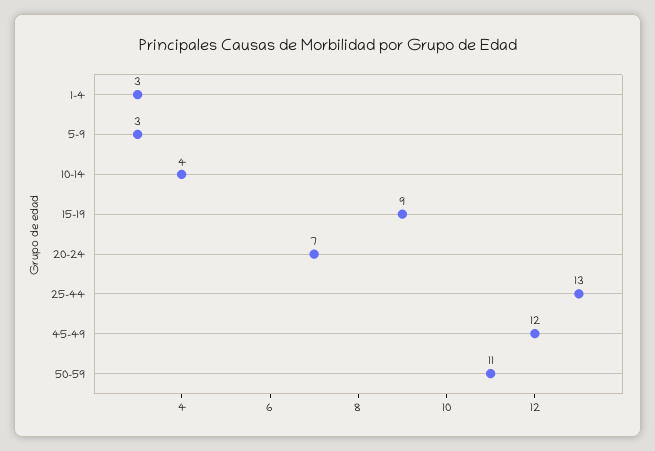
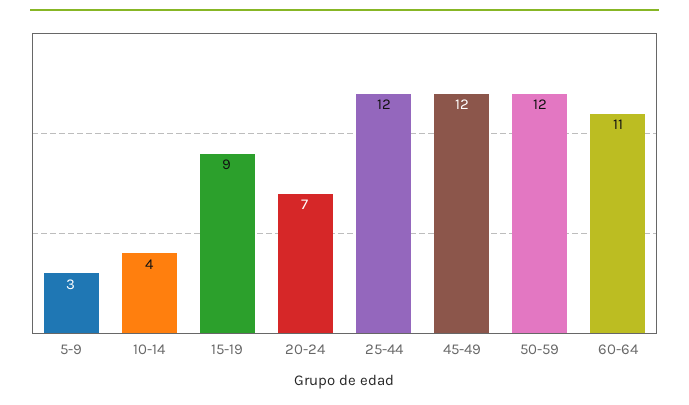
1-4: 3 -> none
25-44: 13 -> 12
50-59: 11 -> 12
60-64: none -> 11

